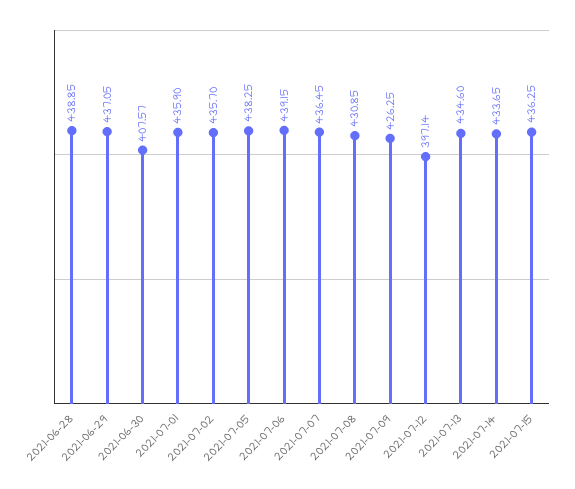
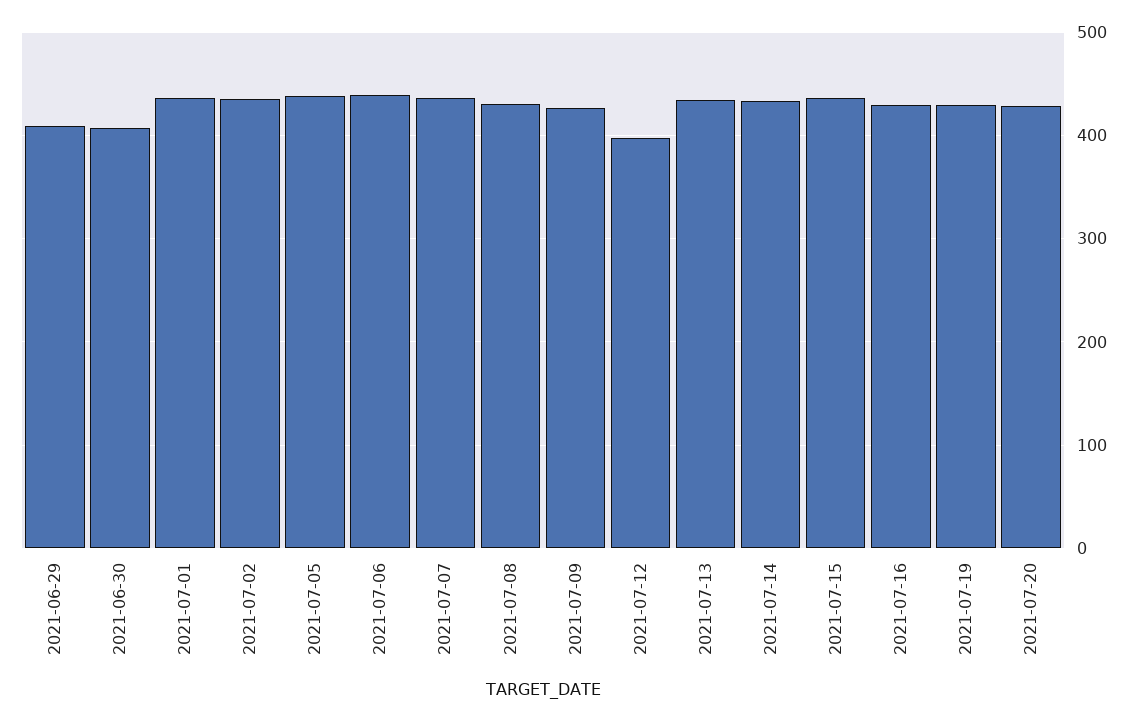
2021-06-28: 438.85 -> none
2021-06-29: 437.05 -> 410
2021-07-16: none -> 430
2021-07-19: none -> 430
2021-07-20: none -> 430

